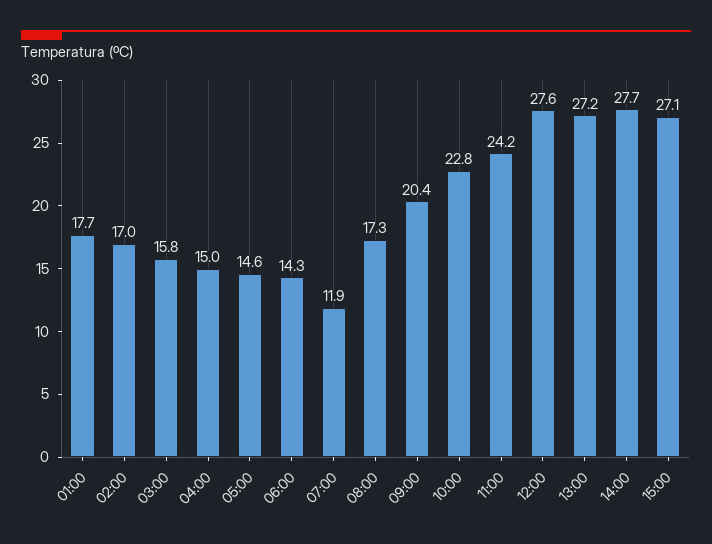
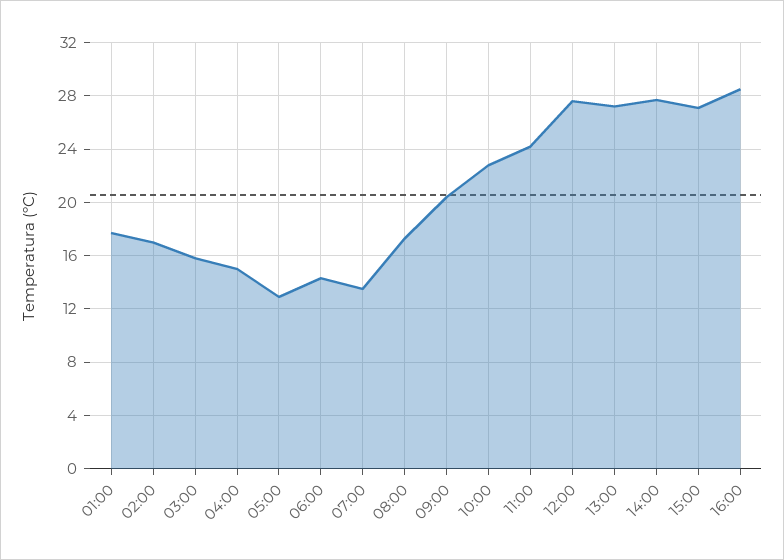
05:00: 14.6 -> 13
07:00: 11.9 -> 13.5
16:00: none -> 28.5

